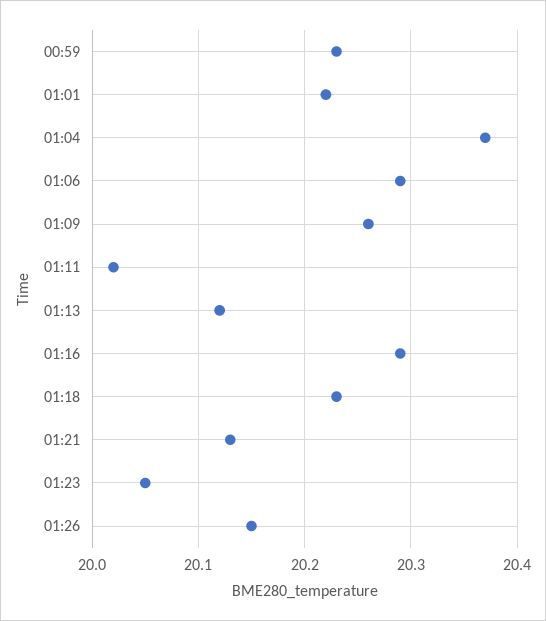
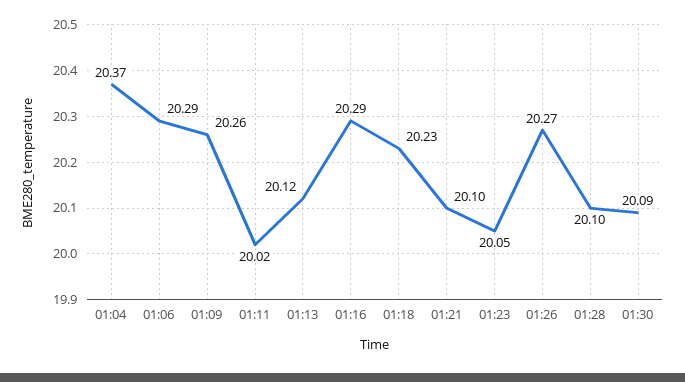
00:59: 20.23 -> none
01:01: 20.22 -> none
01:21: 20.13 -> 20.1
01:26: 20.15 -> 20.27
01:28: none -> 20.1
01:30: none -> 20.09

